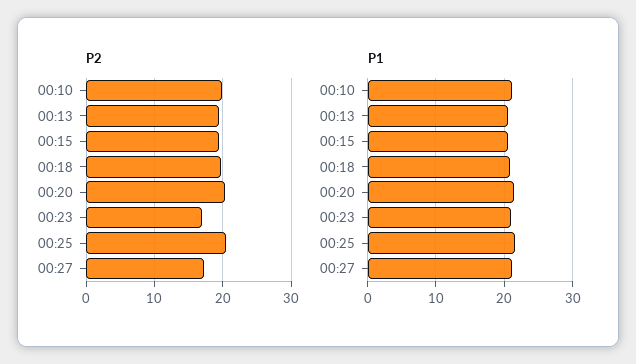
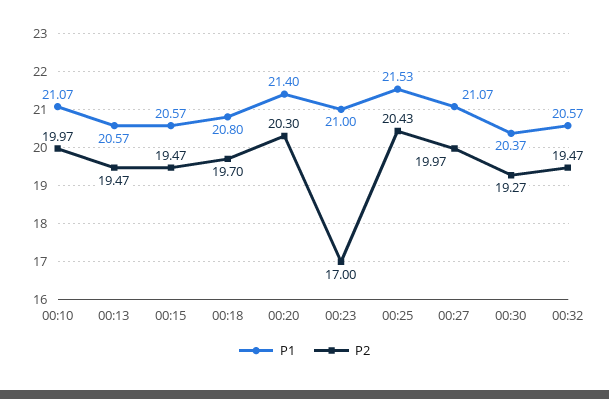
P2, 00:27: 17 -> 19.97
P1, 00:30: none -> 20.37
P2, 00:30: none -> 19.27
P1, 00:32: none -> 20.57
P2, 00:32: none -> 19.47

